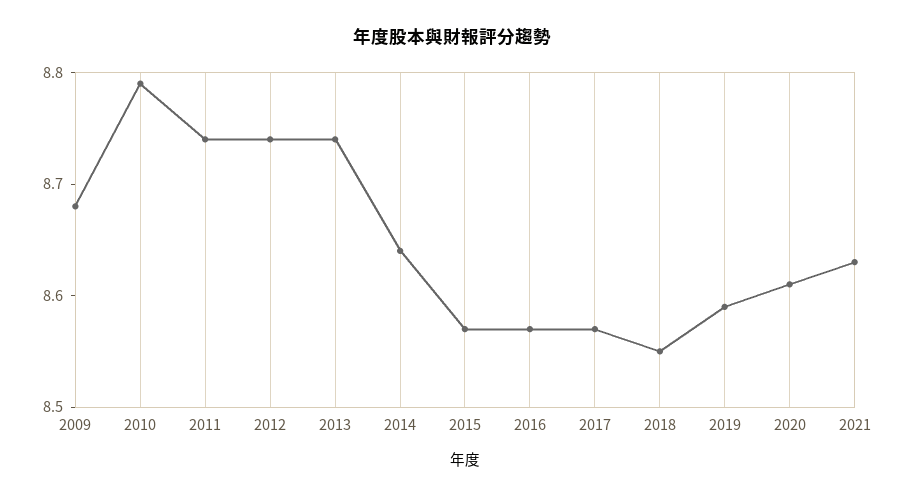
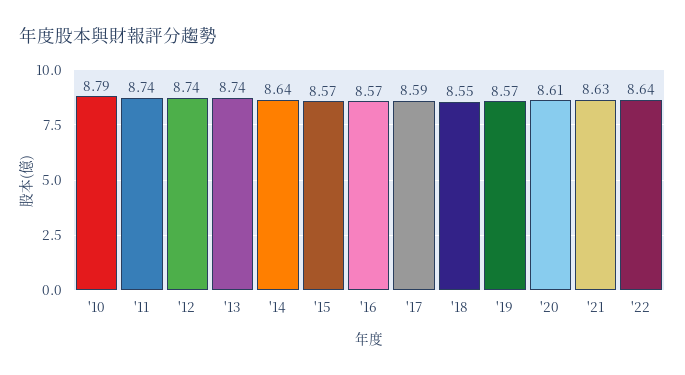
2009: 8.68 -> none
2017: 8.57 -> 8.59
2019: 8.59 -> 8.57
'22: none -> 8.64

